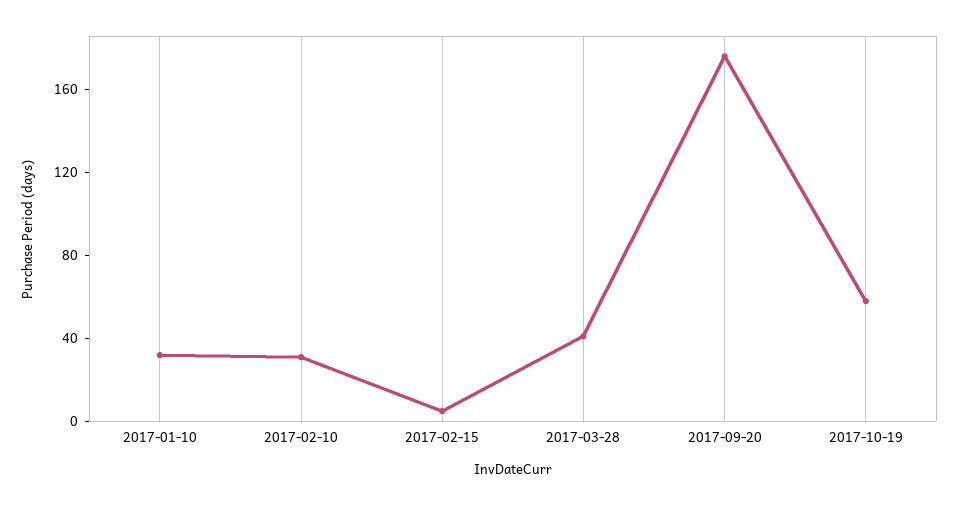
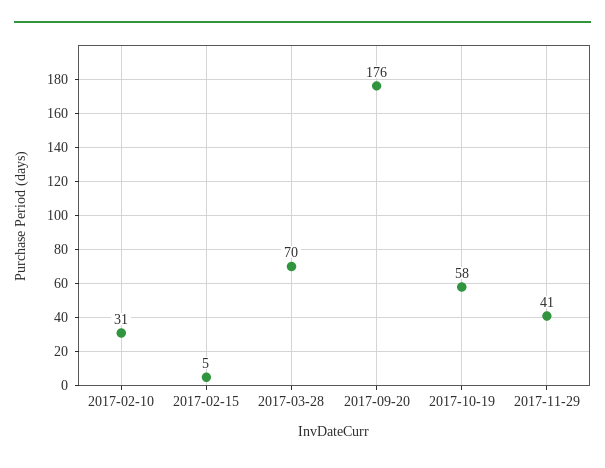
2017-01-10: 30 -> none
2017-03-28: 40 -> 70
2017-11-29: none -> 41

